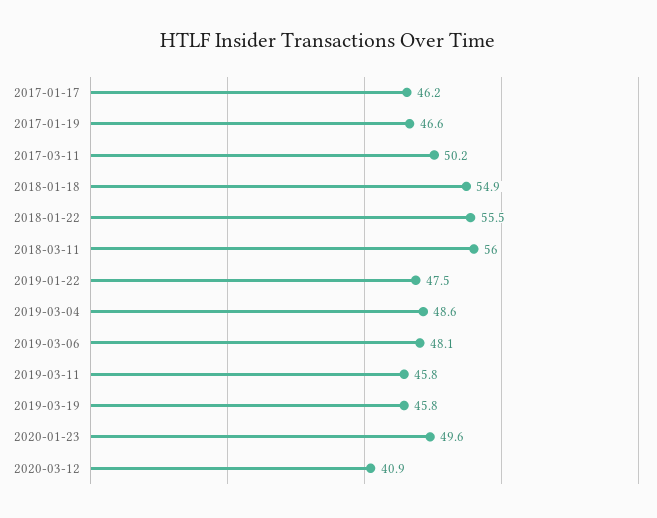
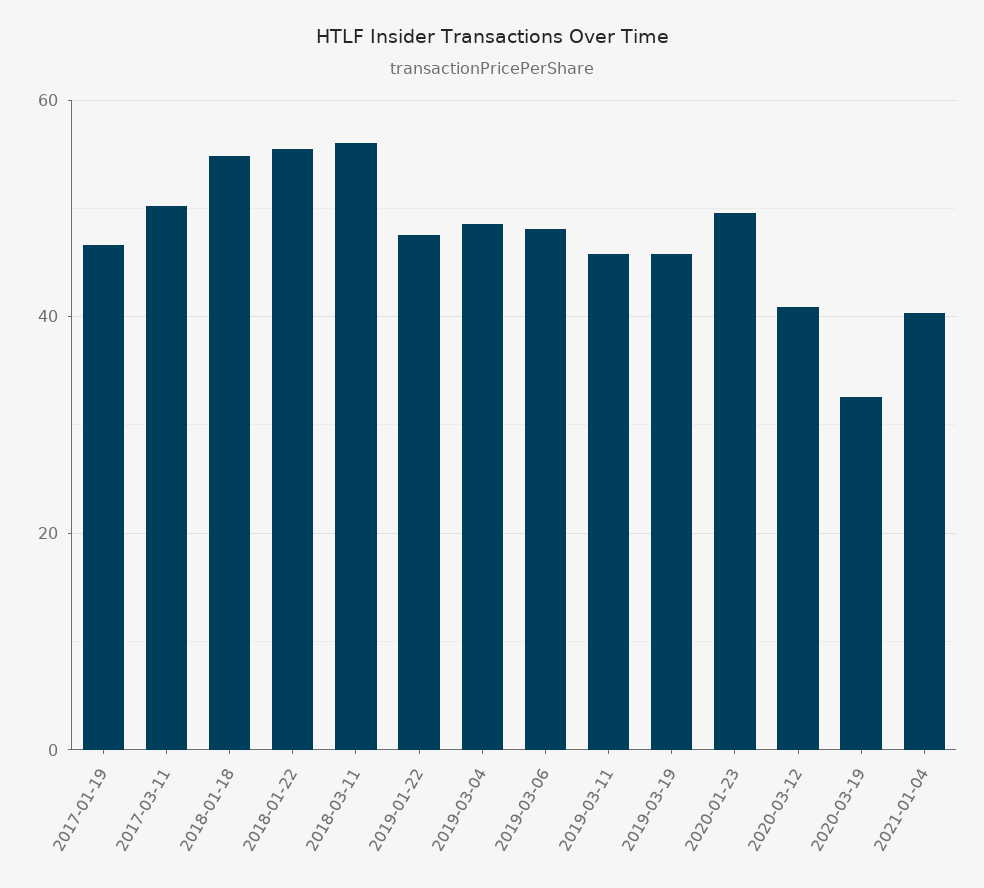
2017-01-17: 46.2 -> none
2020-03-19: none -> 32
2021-01-04: none -> 40

